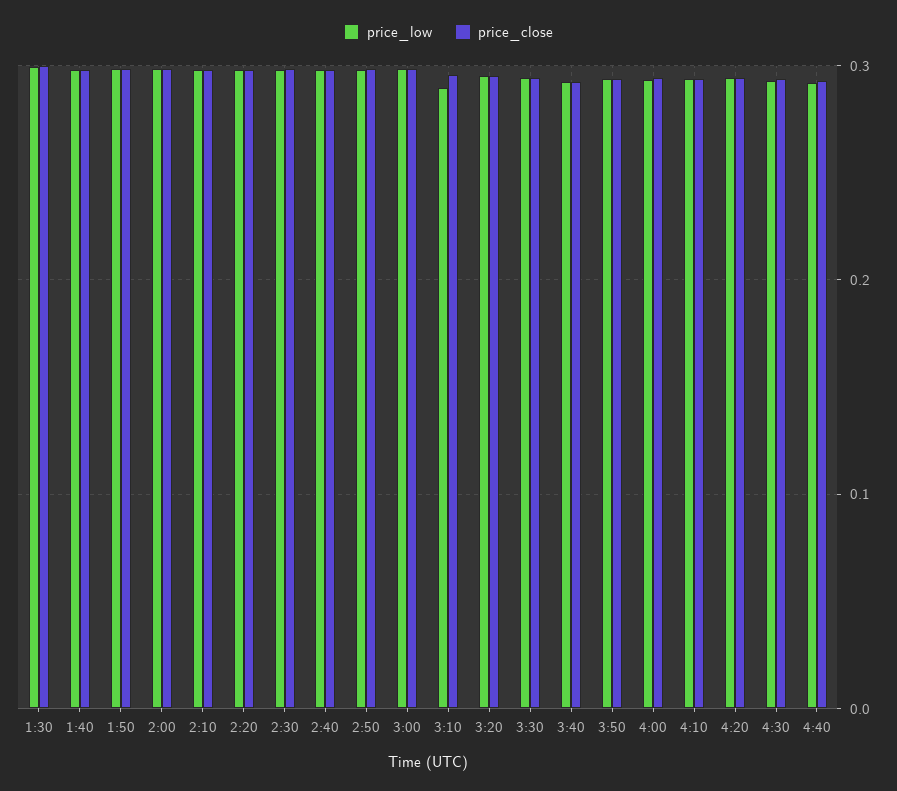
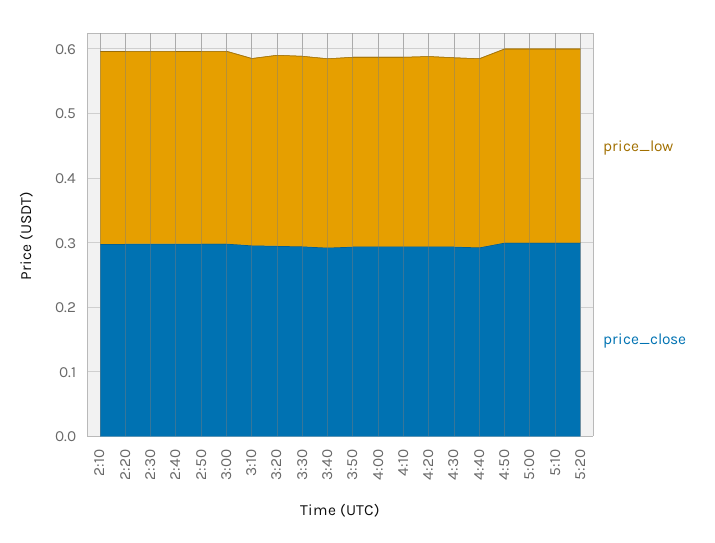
price_low, 1:30: 0.3 -> none
price_close, 1:30: 0.3 -> none
price_low, 1:40: 0.3 -> none
price_close, 1:40: 0.3 -> none
price_low, 1:50: 0.3 -> none
price_close, 1:50: 0.3 -> none
price_low, 2:00: 0.3 -> none
price_close, 2:00: 0.3 -> none
price_low, 4:50: none -> 0.3
price_close, 4:50: none -> 0.3
price_low, 5:00: none -> 0.3
price_close, 5:00: none -> 0.3
price_low, 5:10: none -> 0.3
price_close, 5:10: none -> 0.3
price_low, 5:20: none -> 0.3
price_close, 5:20: none -> 0.3

